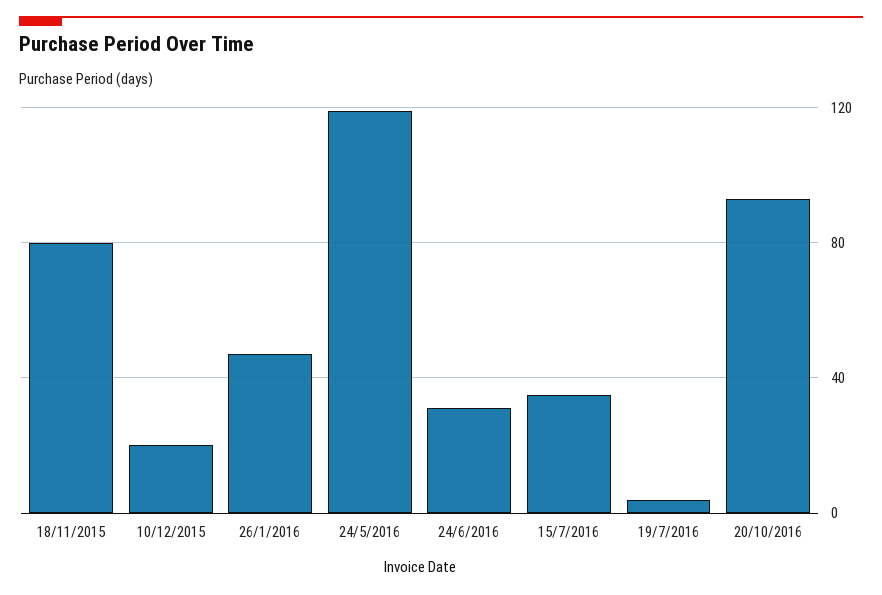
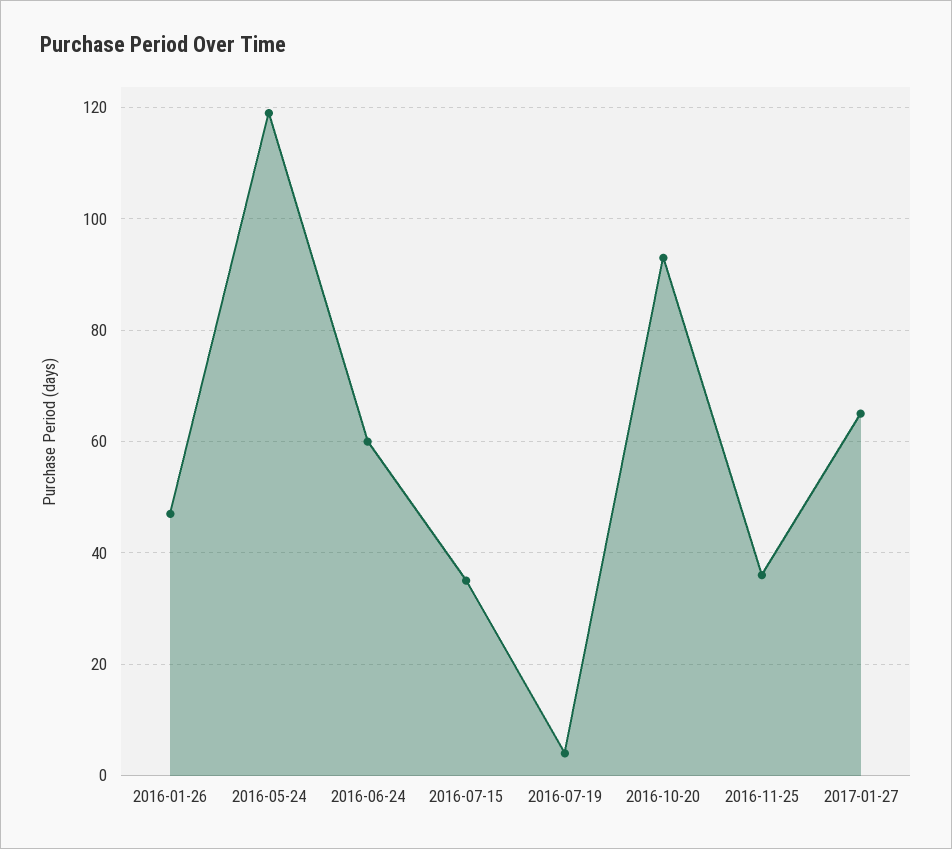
18/11/2015: 80 -> none
10/12/2015: 20 -> none
24/6/2016: 30 -> 60
2016-11-25: none -> 35
2017-01-27: none -> 65

